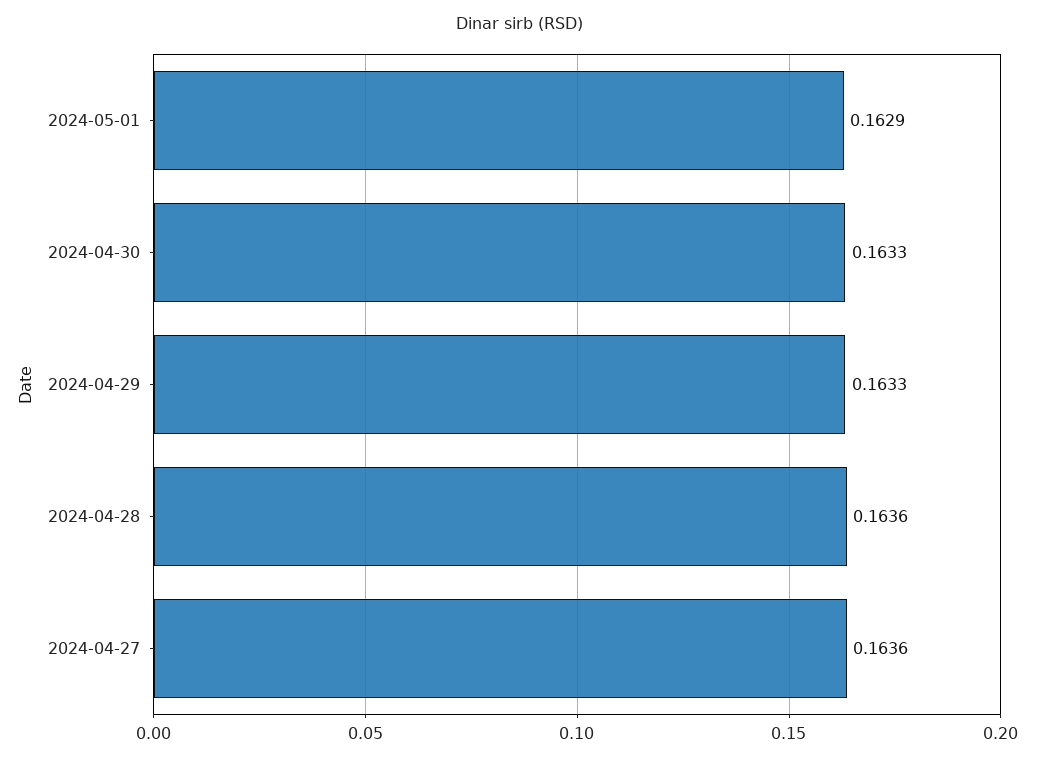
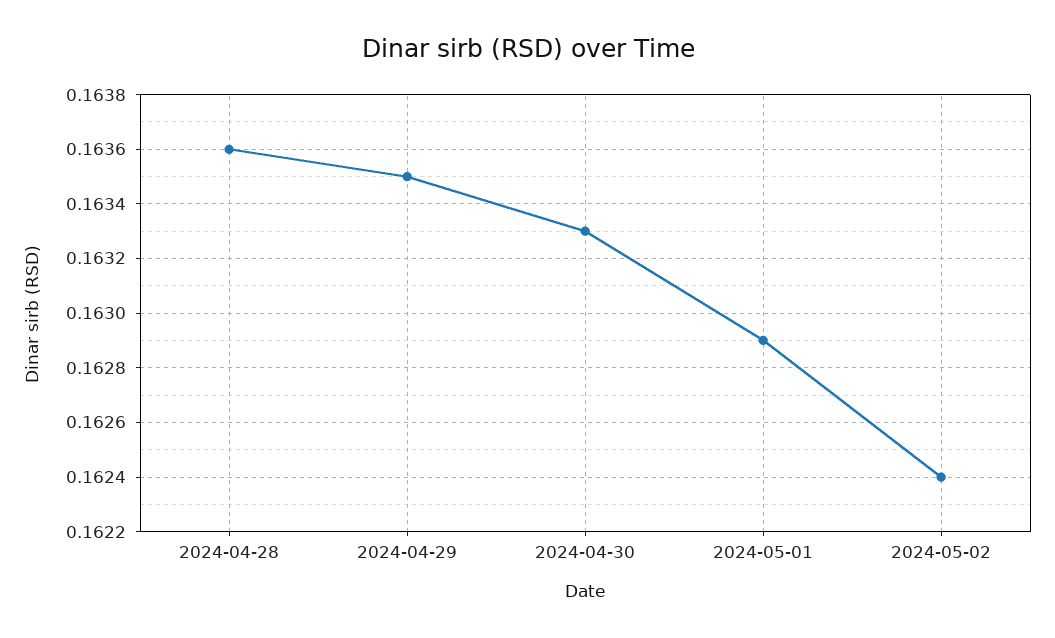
2024-04-29: 0.1633 -> 0.1635
2024-04-27: 0.1636 -> none
2024-05-02: none -> 0.1624

